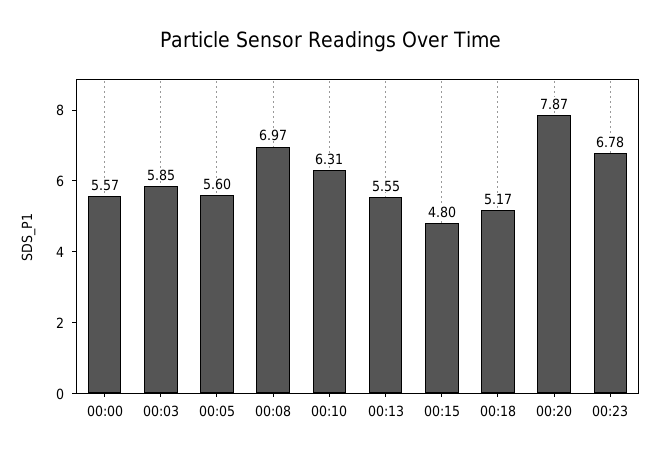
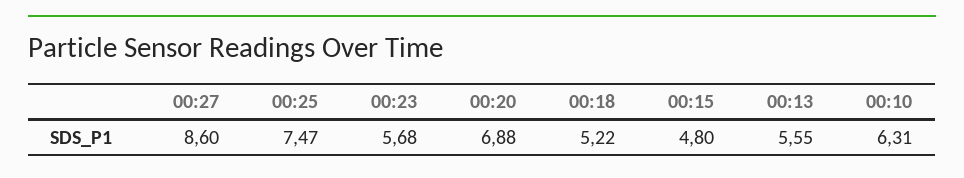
00:00: 5.57 -> none
00:03: 5.85 -> none
00:05: 5.6 -> none
00:08: 6.97 -> none
00:18: 5.17 -> 5.22
00:20: 7.87 -> 6.88
00:23: 6.78 -> 5.68
00:27: none -> 8.6
00:25: none -> 7.47

